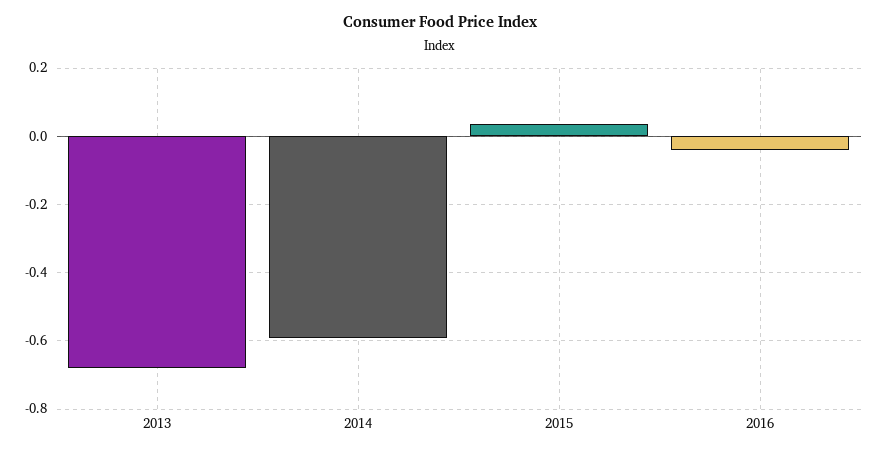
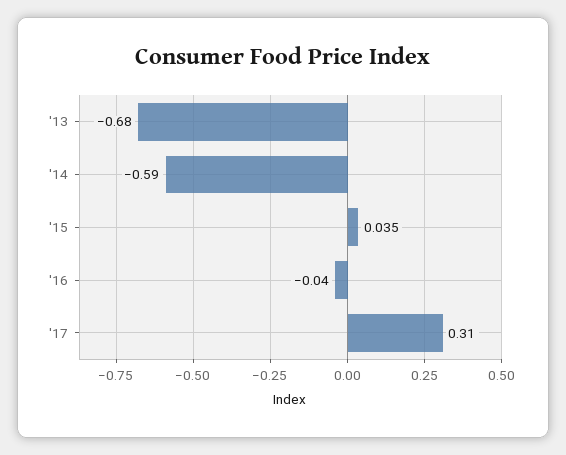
'17: none -> 0.31

